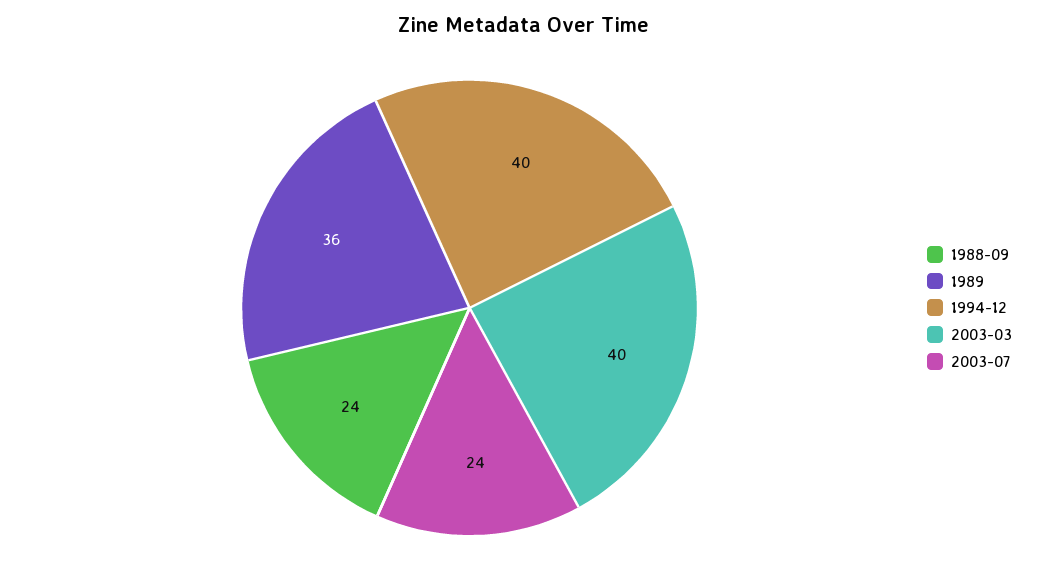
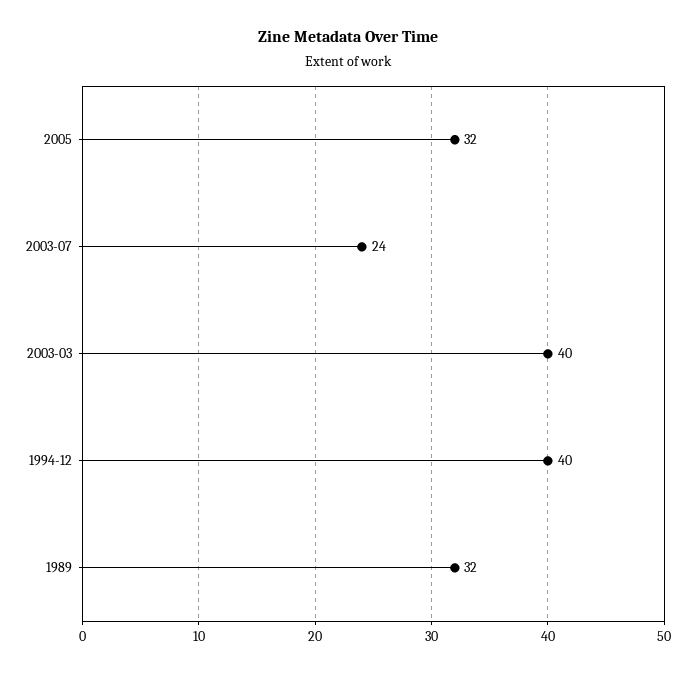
1988-09: 24 -> none
1989: 36 -> 32
2005: none -> 32

